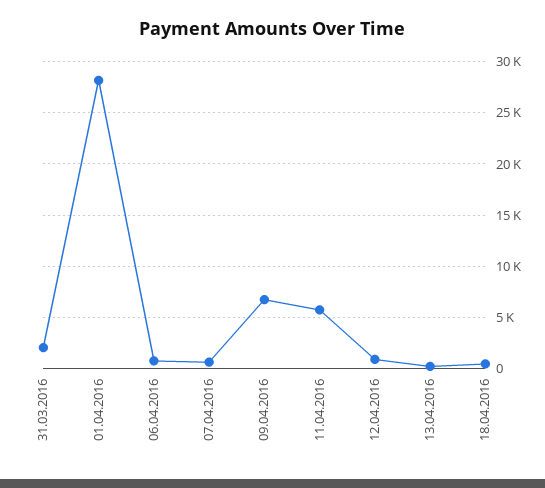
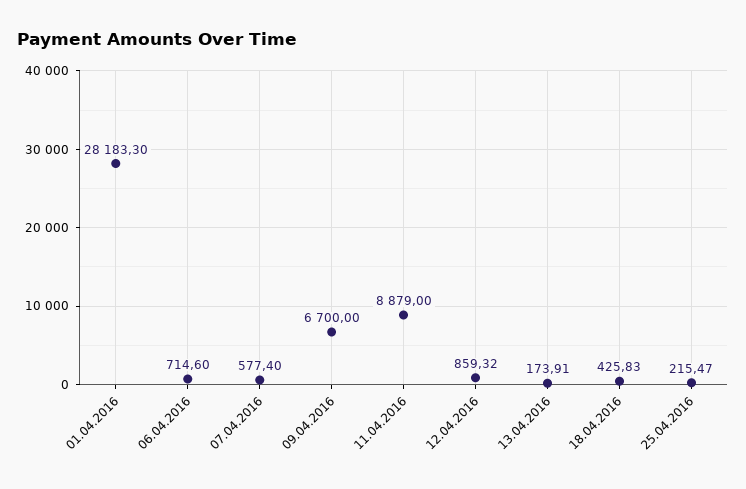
31.03.2016: 2000 -> none
11.04.2016: 6000 -> 8879
25.04.2016: none -> 215.47

